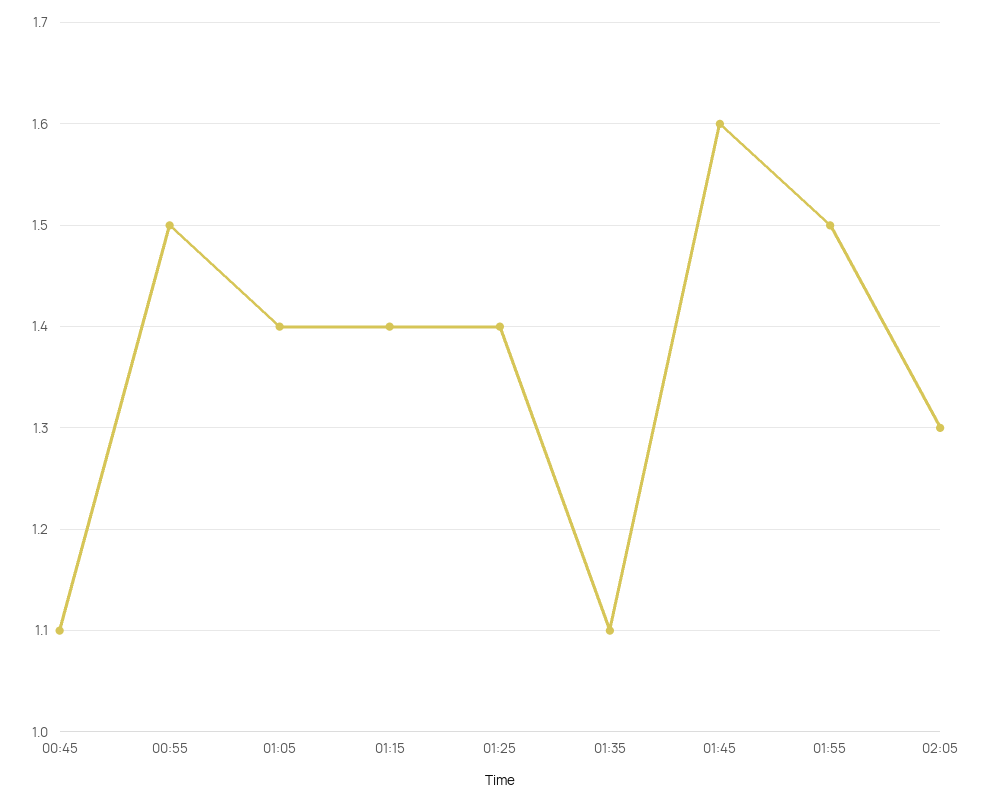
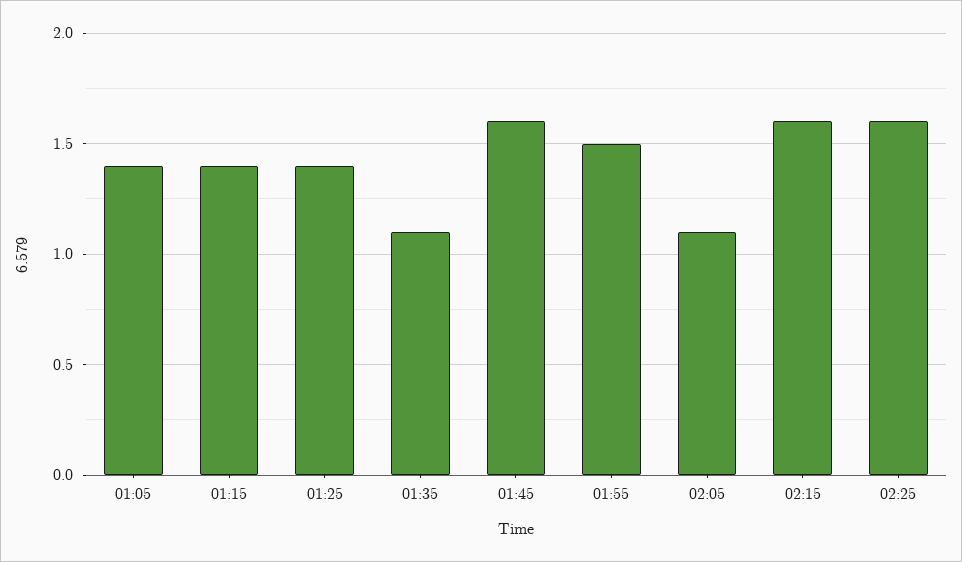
00:45: 1.1 -> none
00:55: 1.5 -> none
02:05: 1.3 -> 1.1
02:15: none -> 1.6
02:25: none -> 1.6

